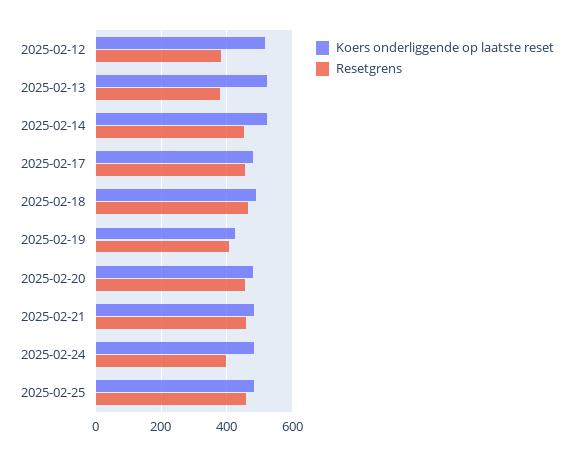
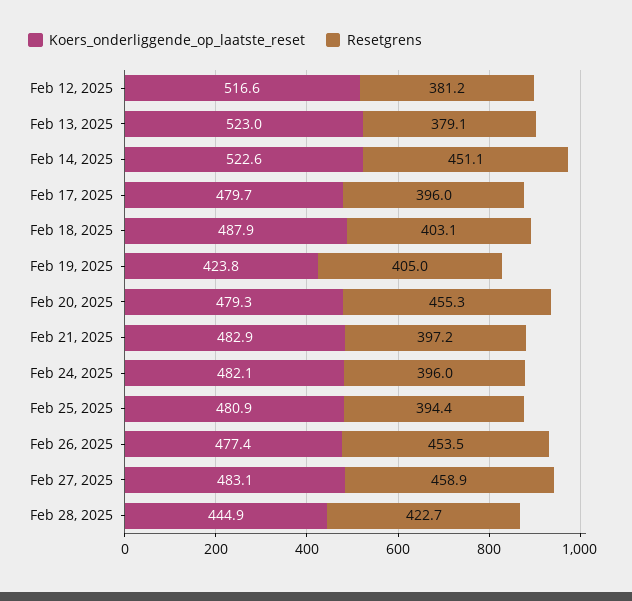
Resetgrens, 2025-02-17: 460 -> 396
Resetgrens, 2025-02-18: 460 -> 403.1
Resetgrens, 2025-02-21: 460 -> 397.2
Resetgrens, 2025-02-25: 460 -> 394.4
Koers onderliggende op laatste reset, Feb 26, 2025: none -> 477.4
Resetgrens, Feb 26, 2025: none -> 453.5
Koers onderliggende op laatste reset, Feb 27, 2025: none -> 483.1
Resetgrens, Feb 27, 2025: none -> 458.9
Koers onderliggende op laatste reset, Feb 28, 2025: none -> 444.9
Resetgrens, Feb 28, 2025: none -> 422.7

